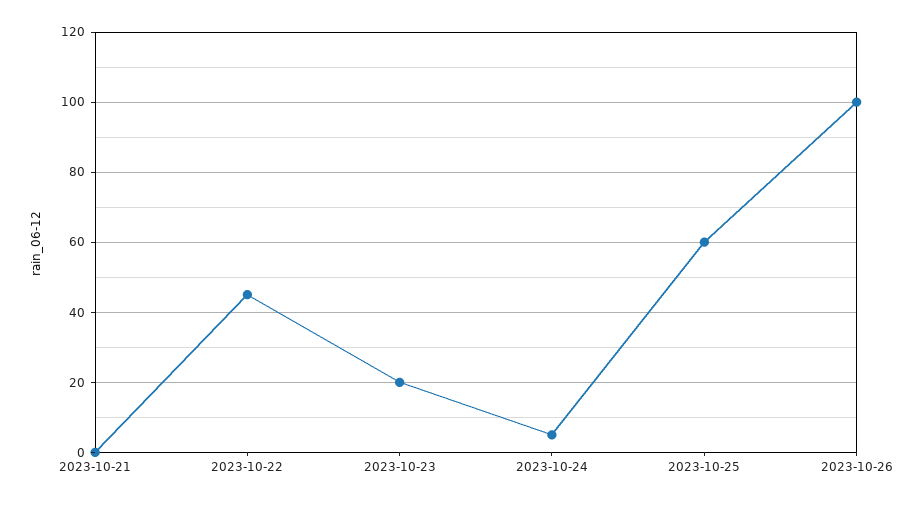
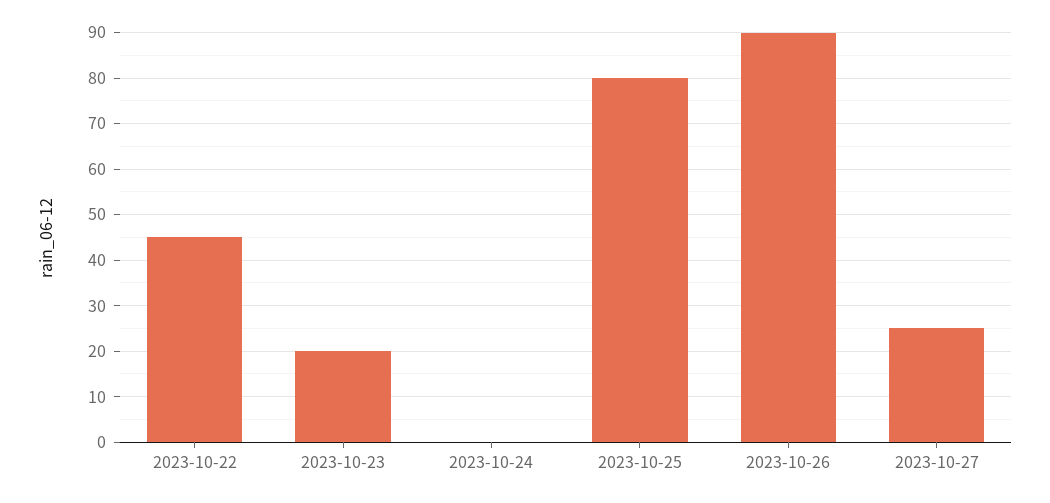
2023-10-21: 0 -> none
2023-10-24: 5 -> 0
2023-10-25: 60 -> 80
2023-10-26: 100 -> 90
2023-10-27: none -> 25

